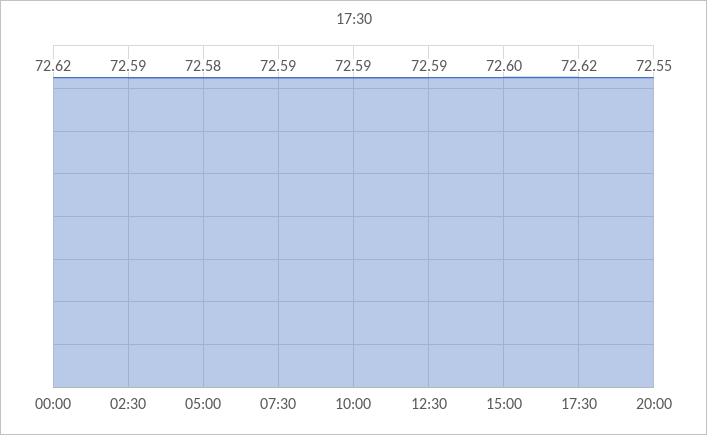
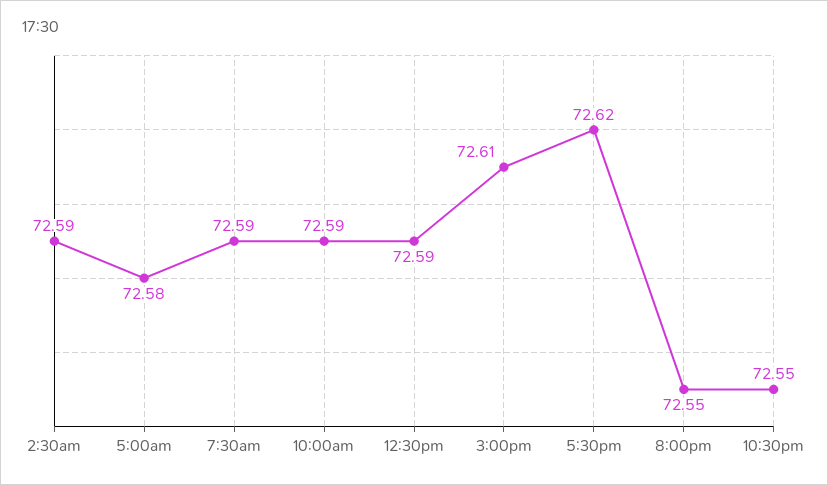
00:00: 72.62 -> none
15:00: 72.6 -> 72.61
10:30pm: none -> 72.55

